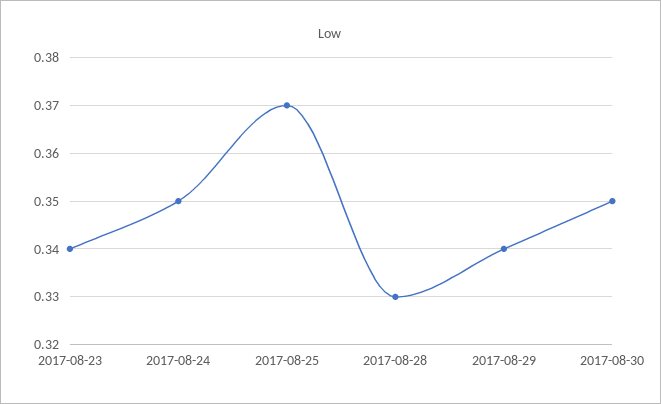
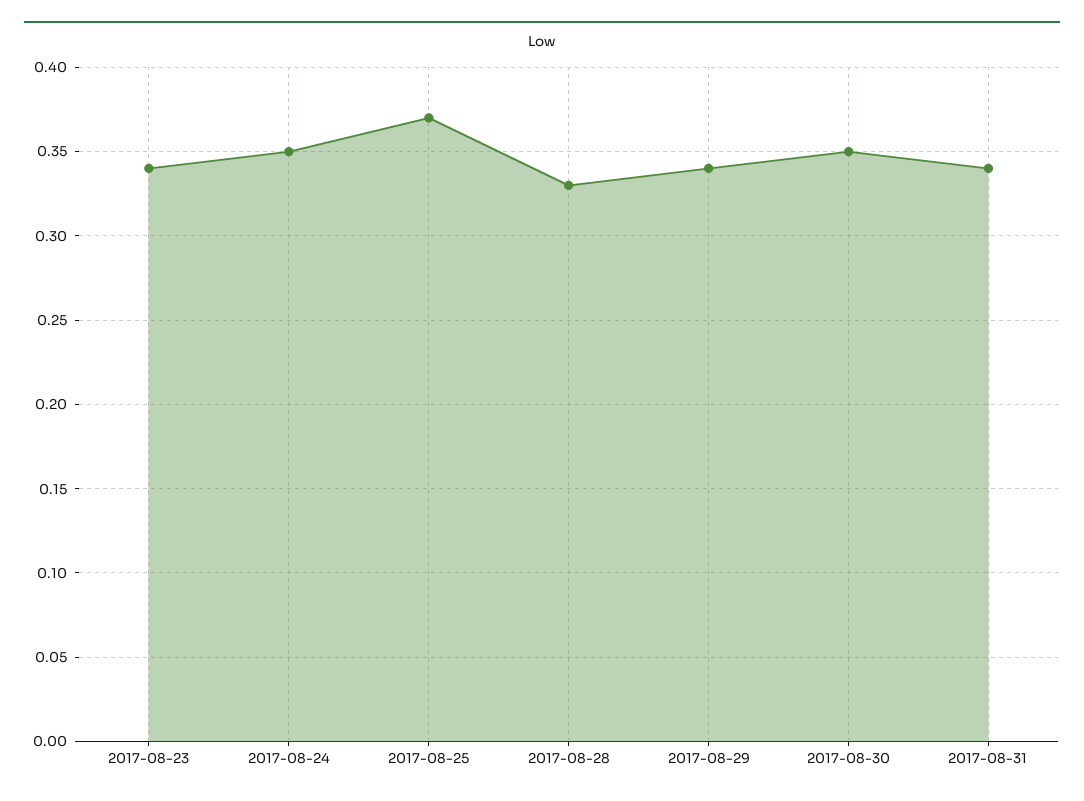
2017-08-31: none -> 0.34

